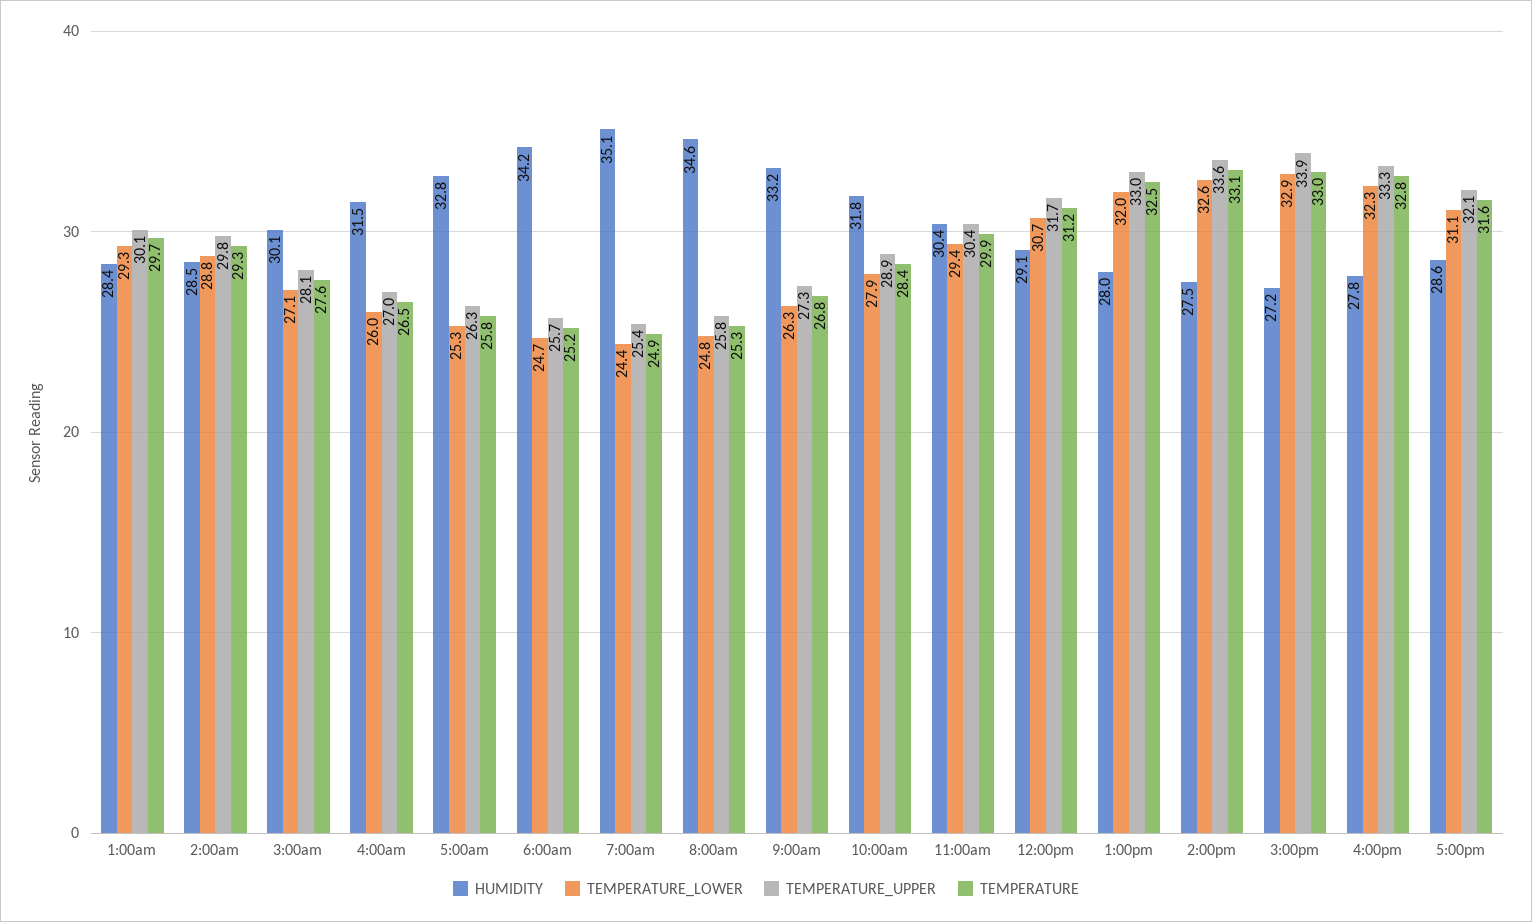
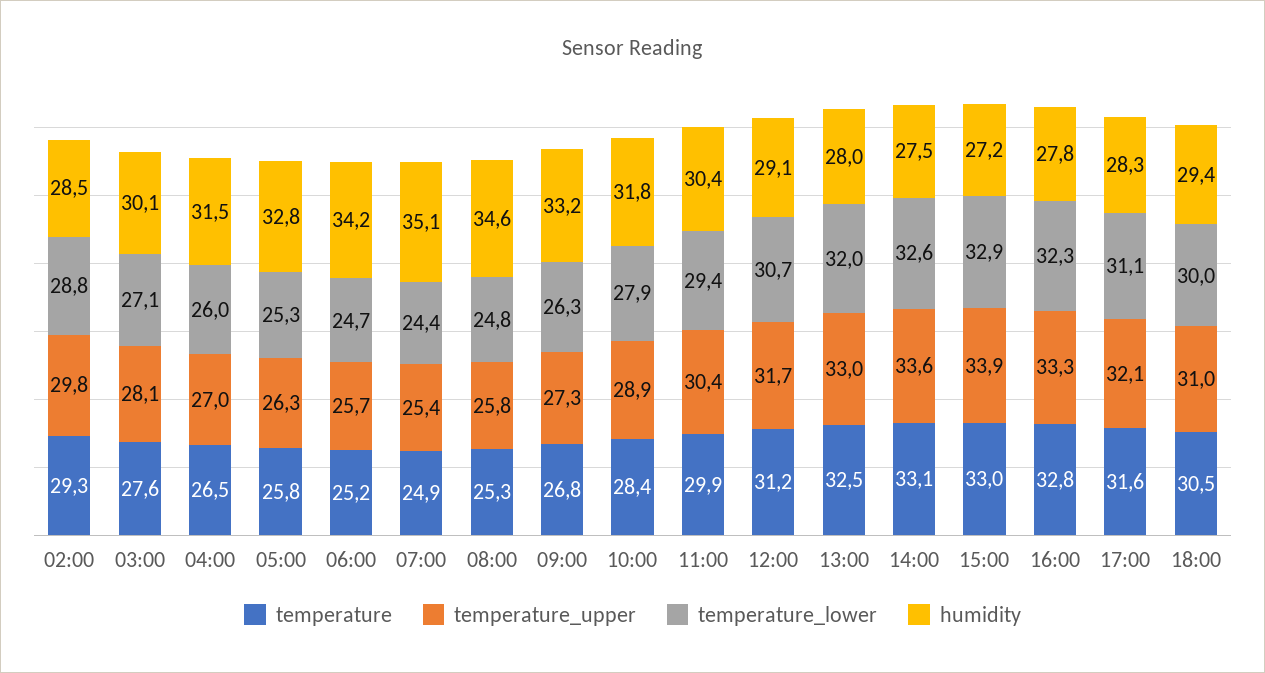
HUMIDITY, 1:00am: 28.4 -> none
TEMPERATURE_LOWER, 1:00am: 29.3 -> none
TEMPERATURE_UPPER, 1:00am: 30.1 -> none
TEMPERATURE, 1:00am: 29.7 -> none
HUMIDITY, 5:00pm: 28.6 -> 28.3
TEMPERATURE, 18:00: none -> 30.5
TEMPERATURE_UPPER, 18:00: none -> 31
TEMPERATURE_LOWER, 18:00: none -> 30
HUMIDITY, 18:00: none -> 29.4

